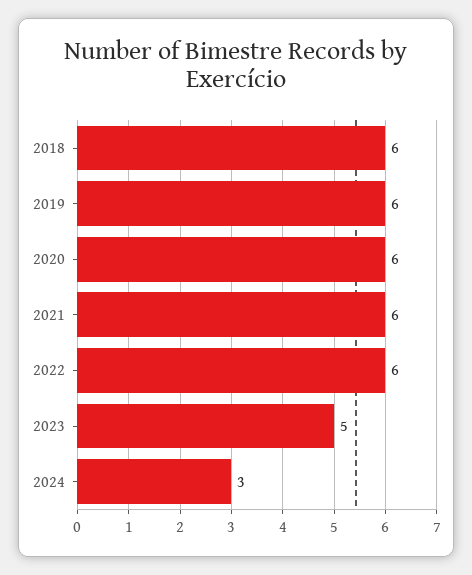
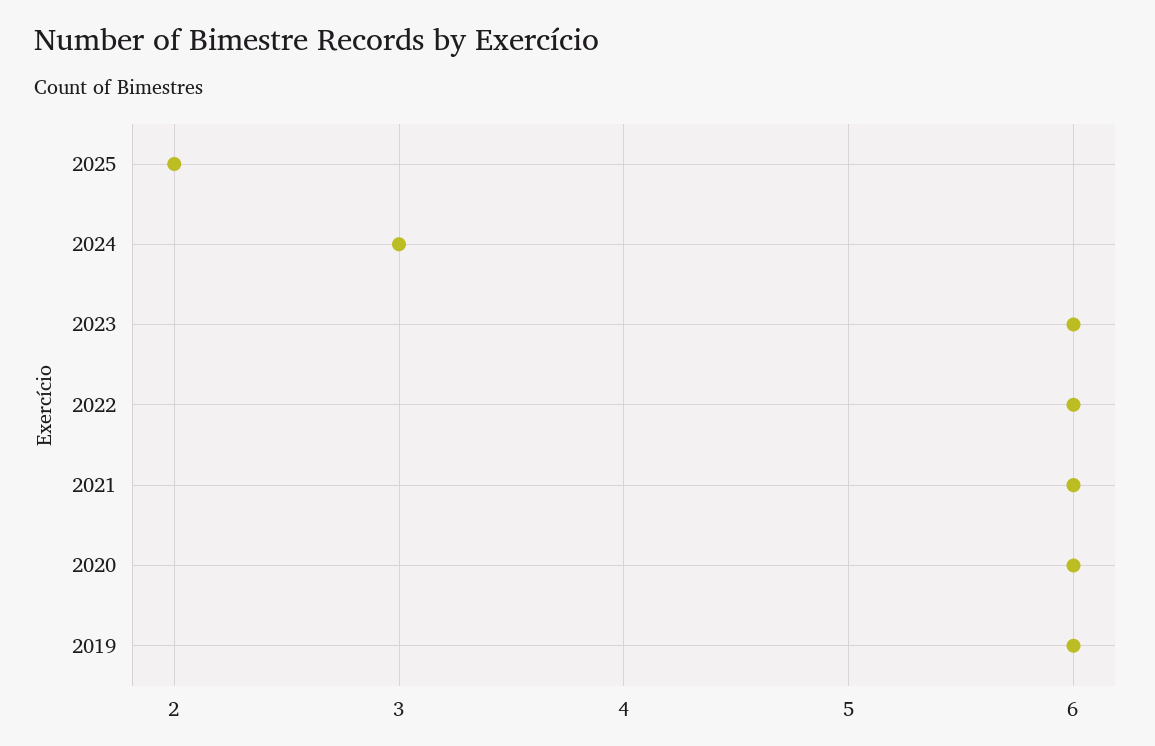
2018: 6 -> none
2023: 5 -> 6
2025: none -> 2

